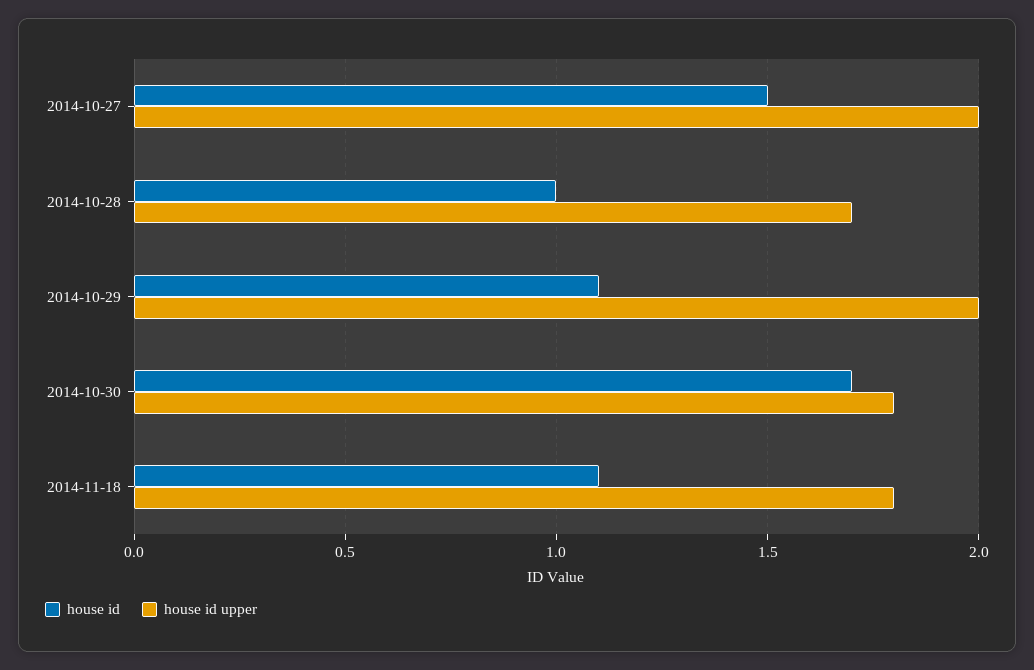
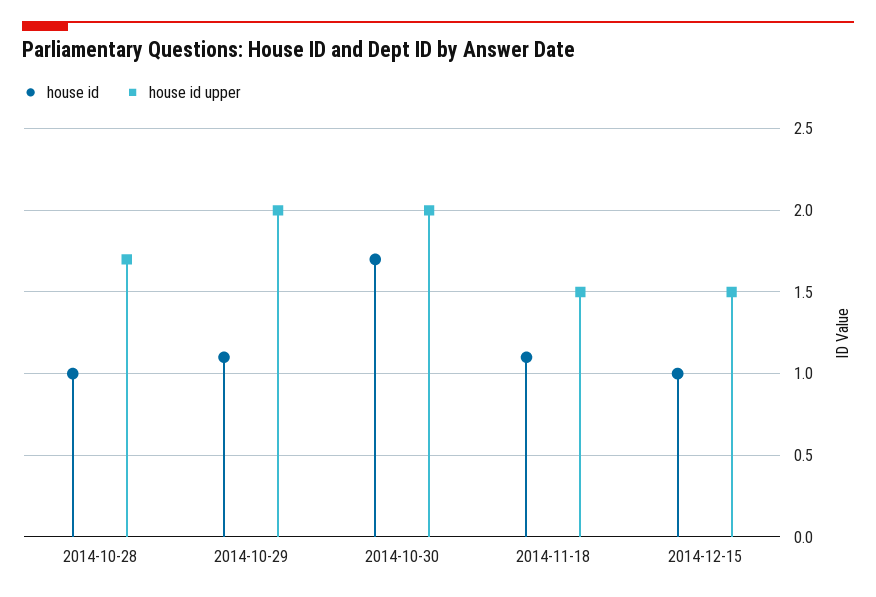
house id, 2014-10-27: 1.5 -> none
house id upper, 2014-10-27: 2 -> none
house id upper, 2014-10-30: 1.8 -> 2
house id upper, 2014-11-18: 1.8 -> 1.5
house id, 2014-12-15: none -> 1
house id upper, 2014-12-15: none -> 1.5

